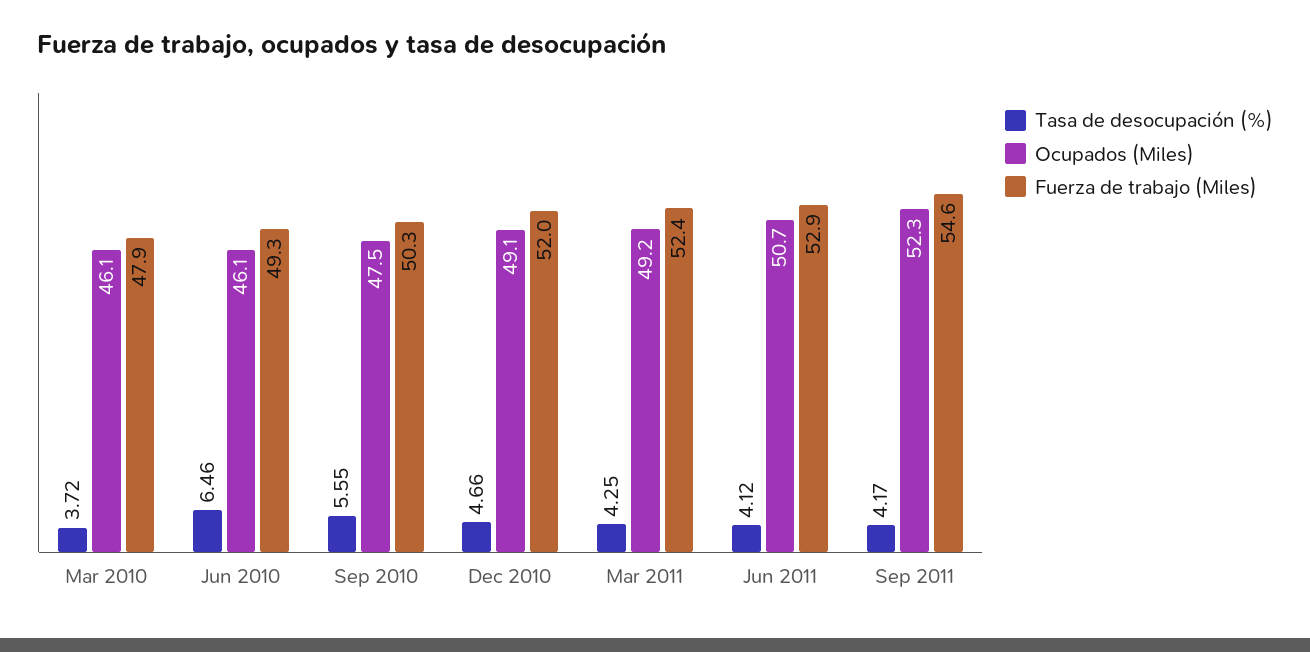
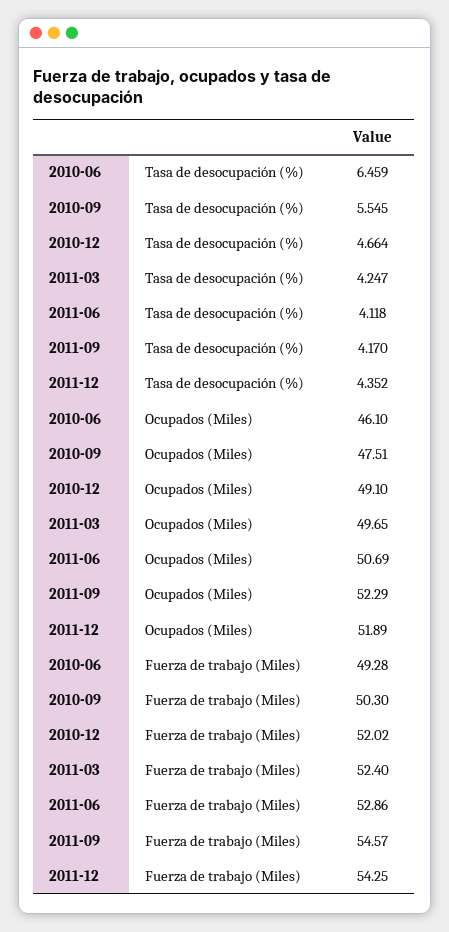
Tasa de desocupación (%), Mar 2010: 3.72 -> none
Ocupados (Miles), Mar 2010: 46.1 -> none
Fuerza de trabajo (Miles), Mar 2010: 47.9 -> none
Ocupados (Miles), Mar 2011: 49.2 -> 49.65
Tasa de desocupación (%), 2011-12: none -> 4.352
Ocupados (Miles), 2011-12: none -> 51.89
Fuerza de trabajo (Miles), 2011-12: none -> 54.25

